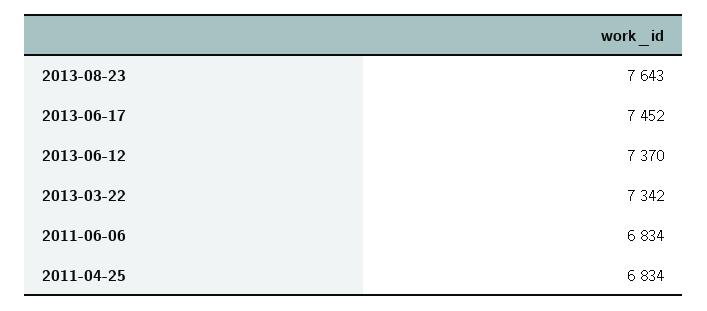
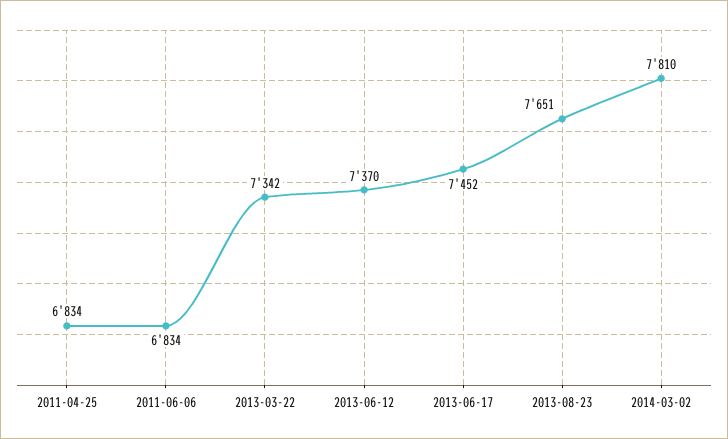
2013-08-23: 7643 -> 7651
2014-03-02: none -> 7810

